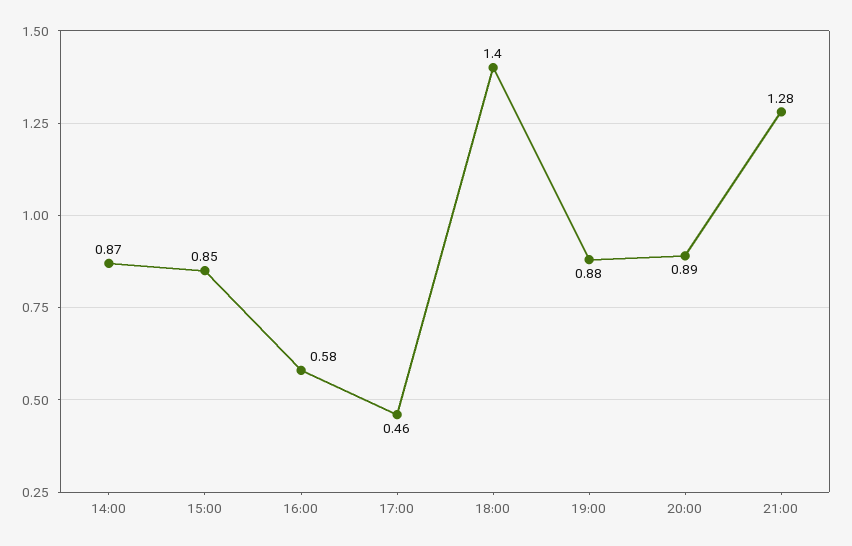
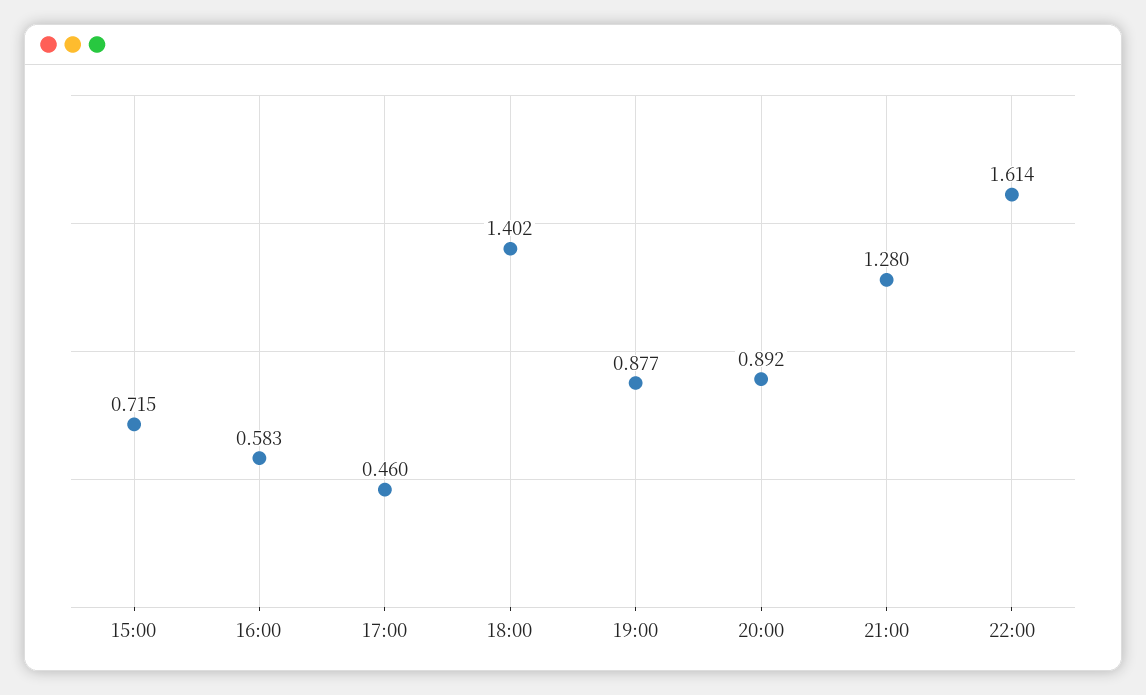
14:00: 0.87 -> none
15:00: 0.85 -> 0.715
22:00: none -> 1.614

